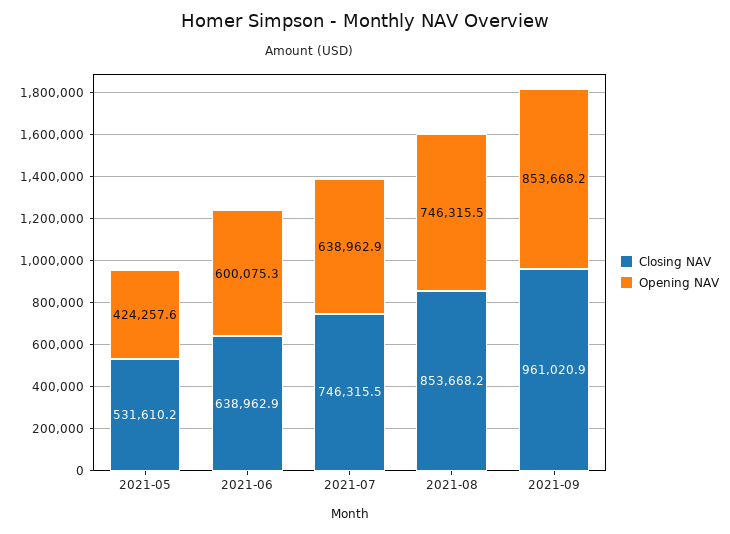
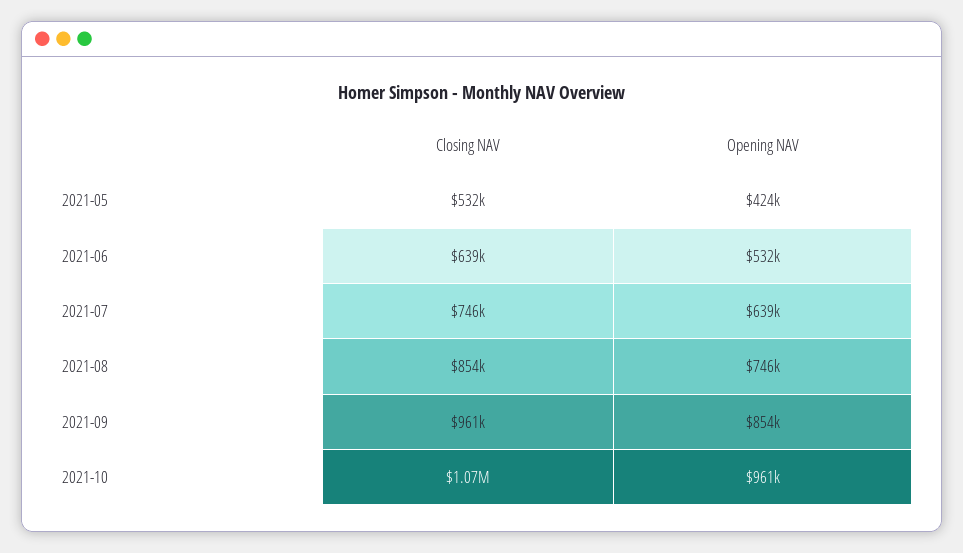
Opening NAV, 2021-06: 600075.3 -> 532000
Closing NAV, 2021-10: none -> 1070000
Opening NAV, 2021-10: none -> 961000

